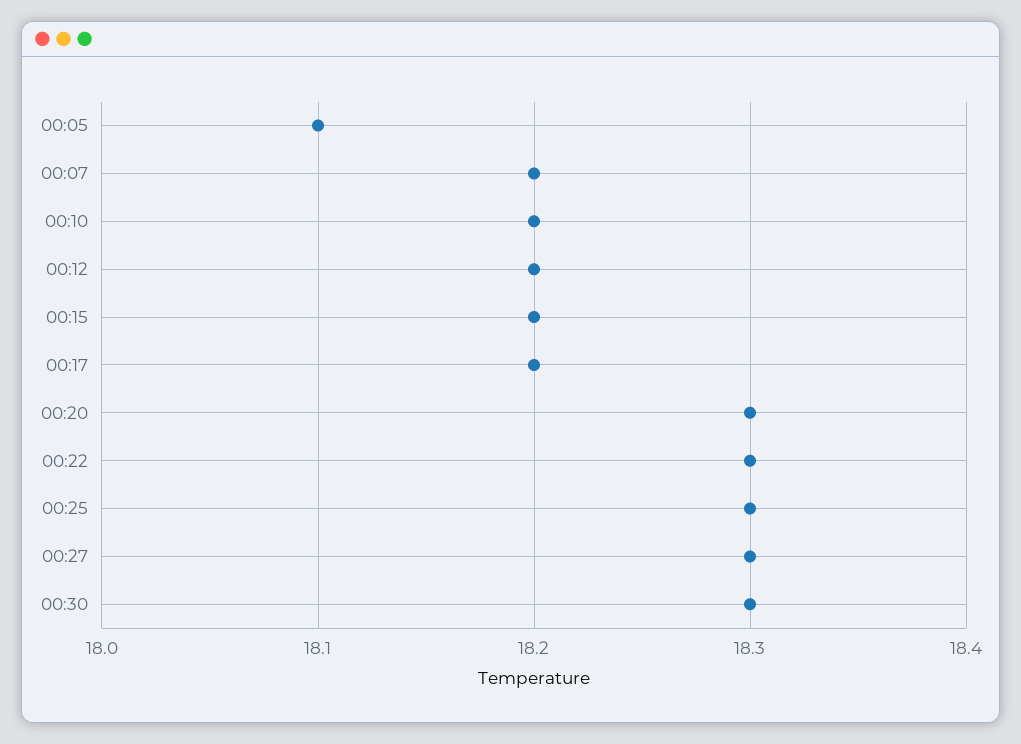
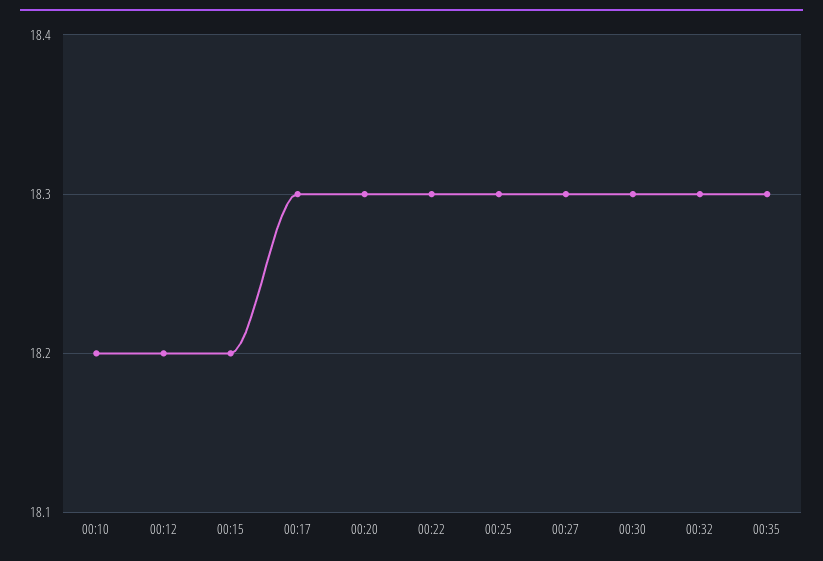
00:05: 18.1 -> none
00:07: 18.2 -> none
00:17: 18.2 -> 18.3
00:32: none -> 18.3
00:35: none -> 18.3

